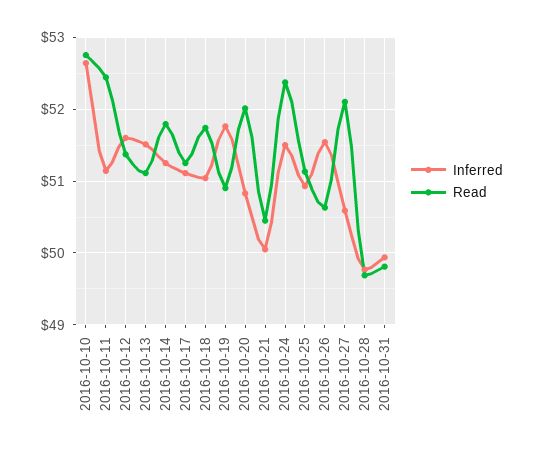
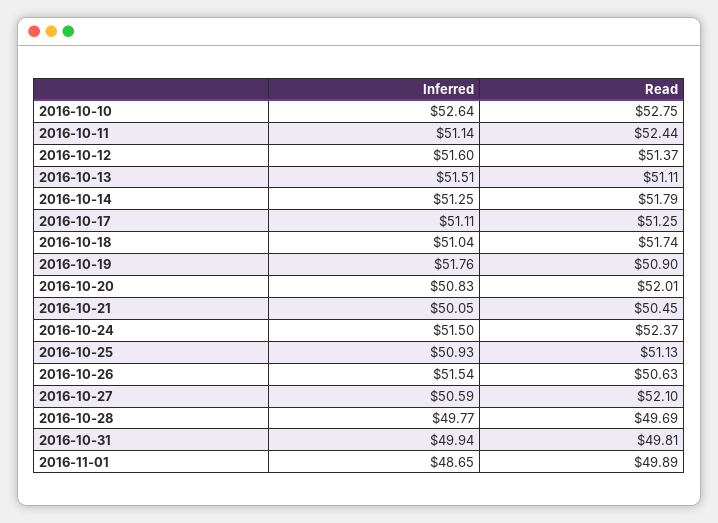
Inferred, 2016-11-01: none -> 48.65
Read, 2016-11-01: none -> 49.89

